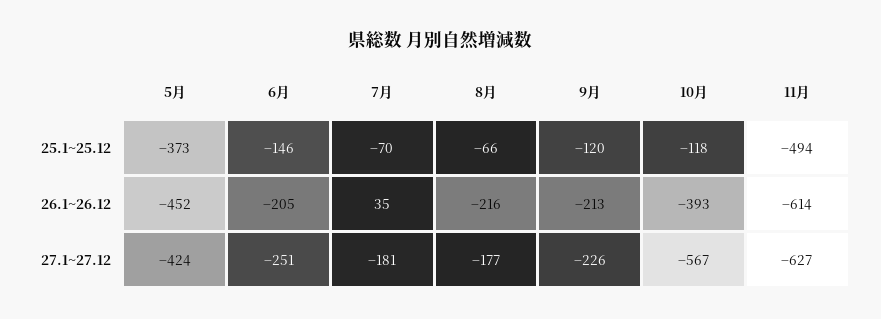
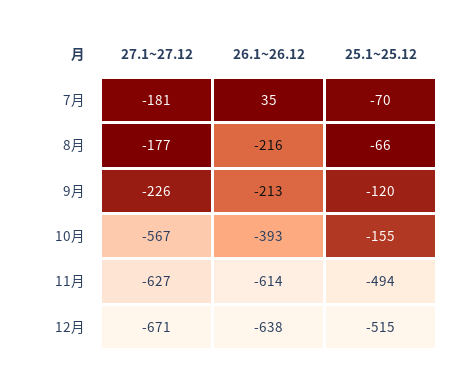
5月, 25.1~25.12: -373 -> none
6月, 25.1~25.12: -146 -> none
10月, 25.1~25.12: -118 -> -155
5月, 26.1~26.12: -452 -> none
6月, 26.1~26.12: -205 -> none
5月, 27.1~27.12: -424 -> none
6月, 27.1~27.12: -251 -> none
12月, 27.1~27.12: none -> -671
12月, 26.1~26.12: none -> -638
12月, 25.1~25.12: none -> -515

